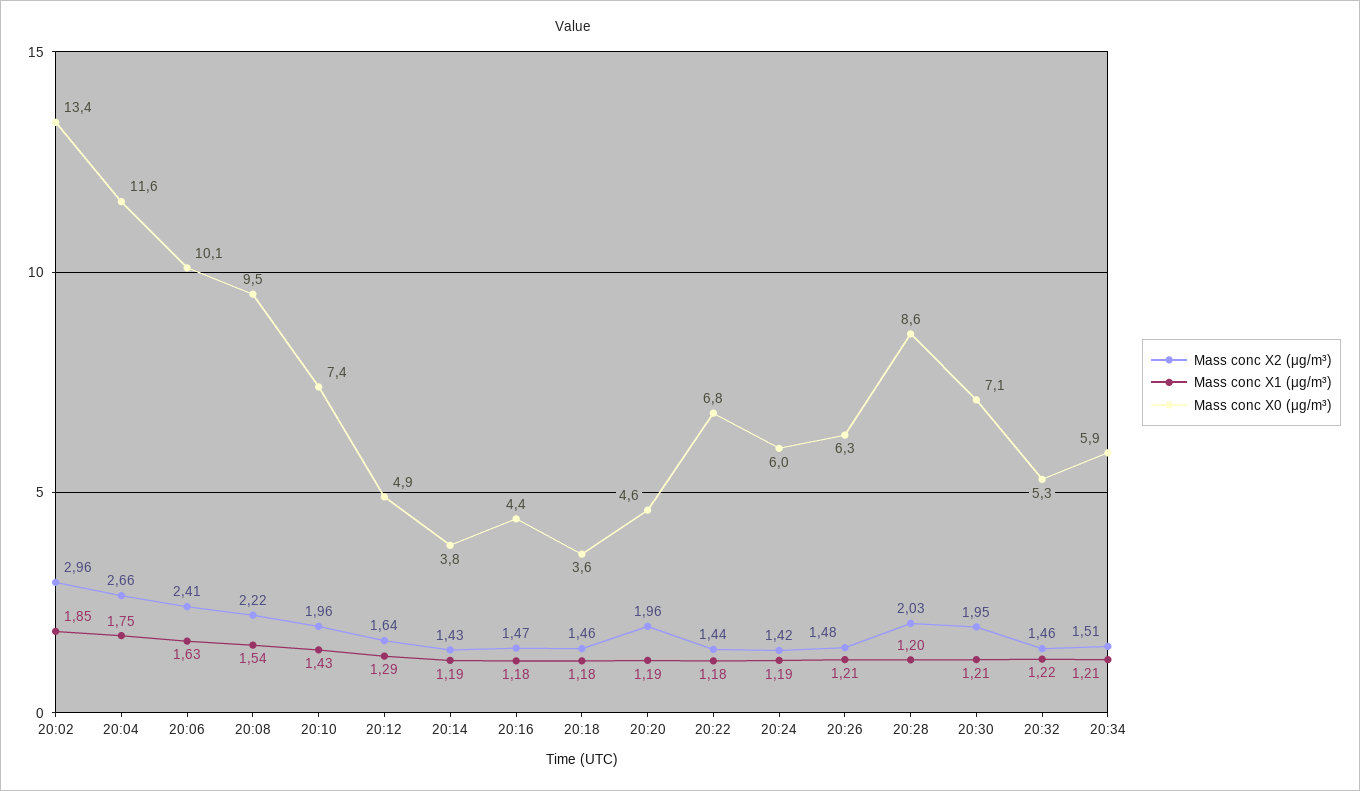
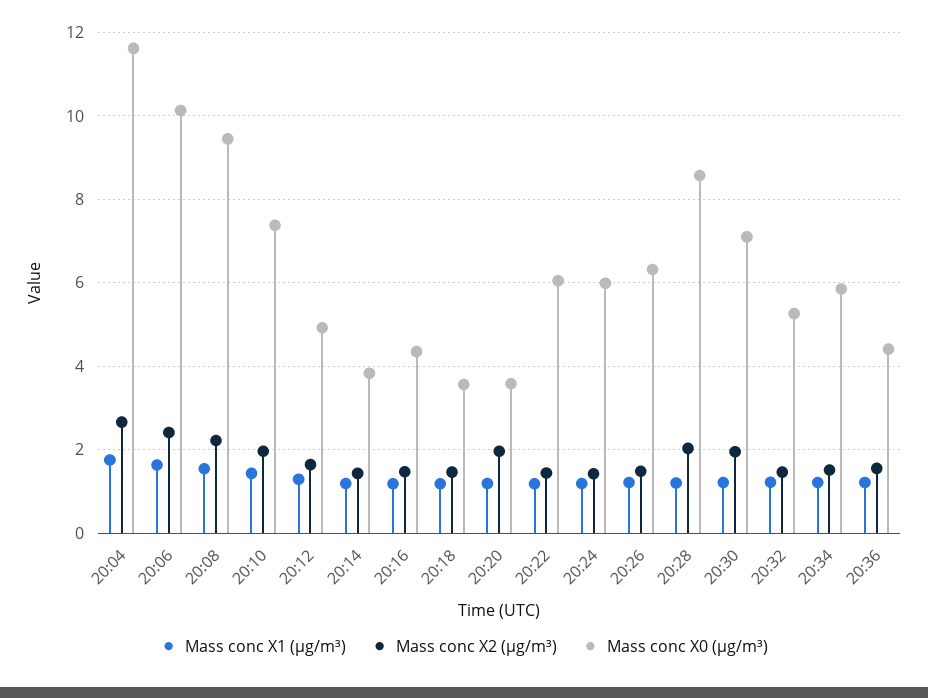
Mass conc X2 (μg/m³), 20:02: 2.96 -> none
Mass conc X1 (μg/m³), 20:02: 1.85 -> none
Mass conc X0 (μg/m³), 20:02: 13.4 -> none
Mass conc X0 (μg/m³), 20:20: 4.6 -> 3.6
Mass conc X0 (μg/m³), 20:22: 6.8 -> 6
Mass conc X1 (μg/m³), 20:36: none -> 1.2
Mass conc X2 (μg/m³), 20:36: none -> 1.6
Mass conc X0 (μg/m³), 20:36: none -> 4.4

